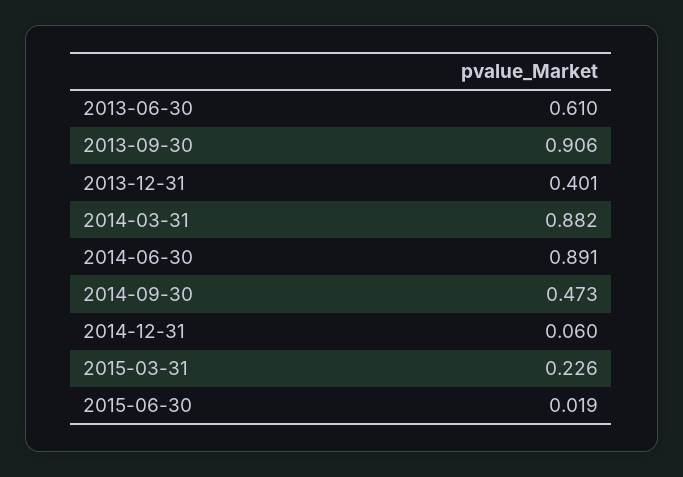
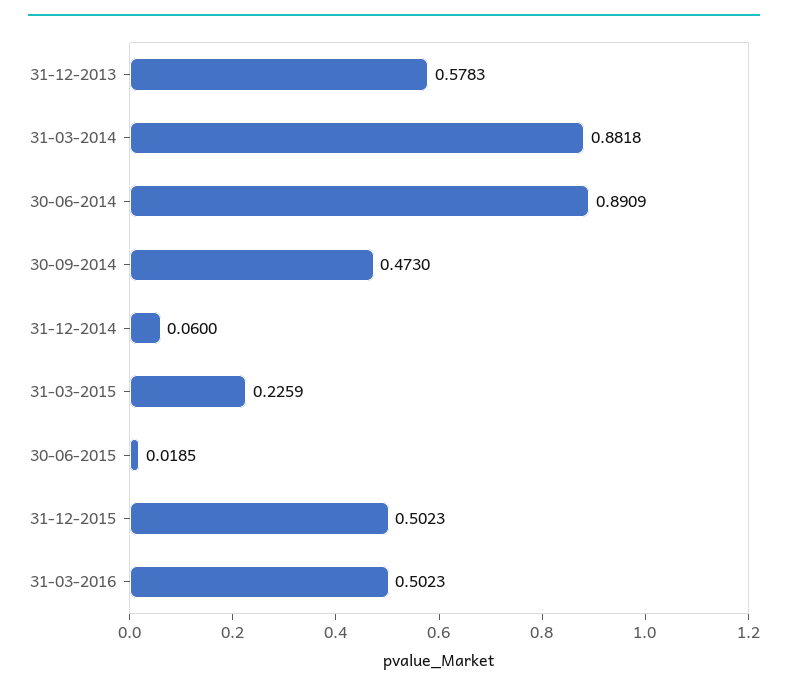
2013-06-30: 0.61 -> none
2013-09-30: 0.906 -> none
2013-12-31: 0.401 -> 0.5783
31-12-2015: none -> 0.5023
31-03-2016: none -> 0.5023

